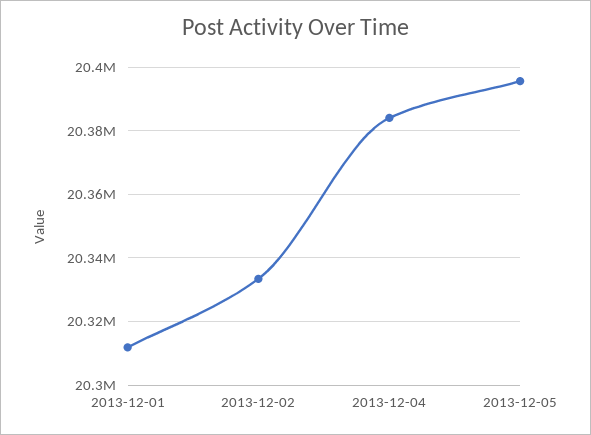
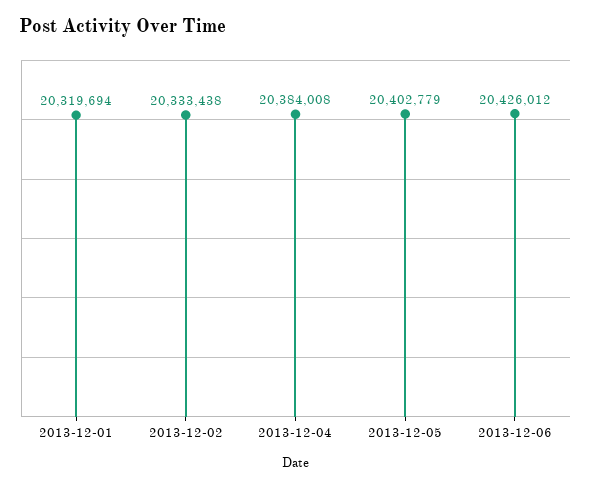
2013-12-01: 20312000 -> 20319694
2013-12-05: 20396000 -> 20402779
2013-12-06: none -> 20426012

